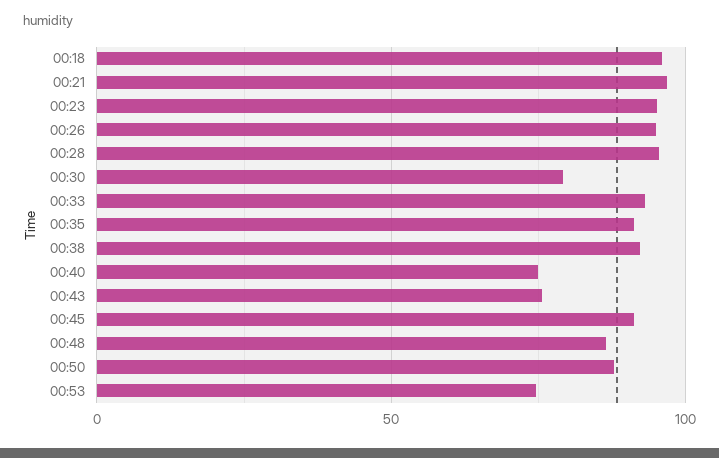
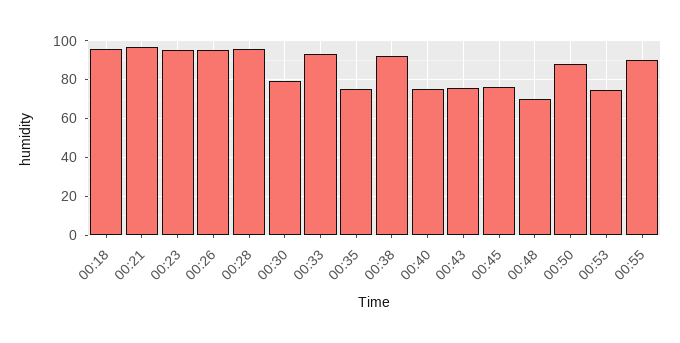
00:35: 90 -> 75
00:45: 90 -> 75
00:48: 85 -> 70
00:55: none -> 90

